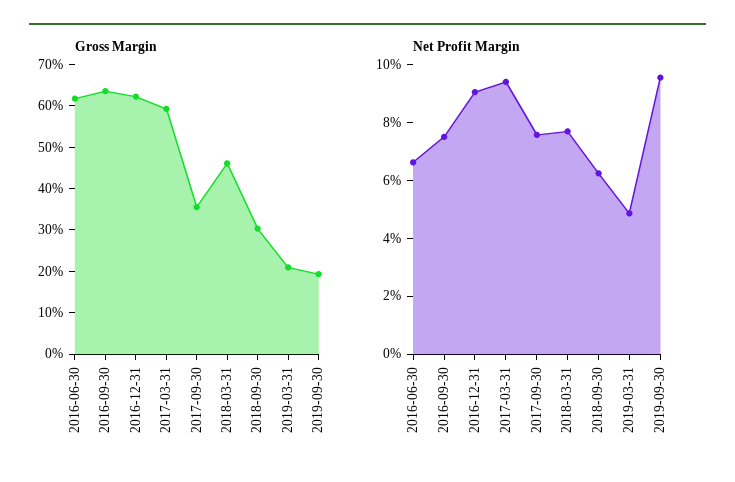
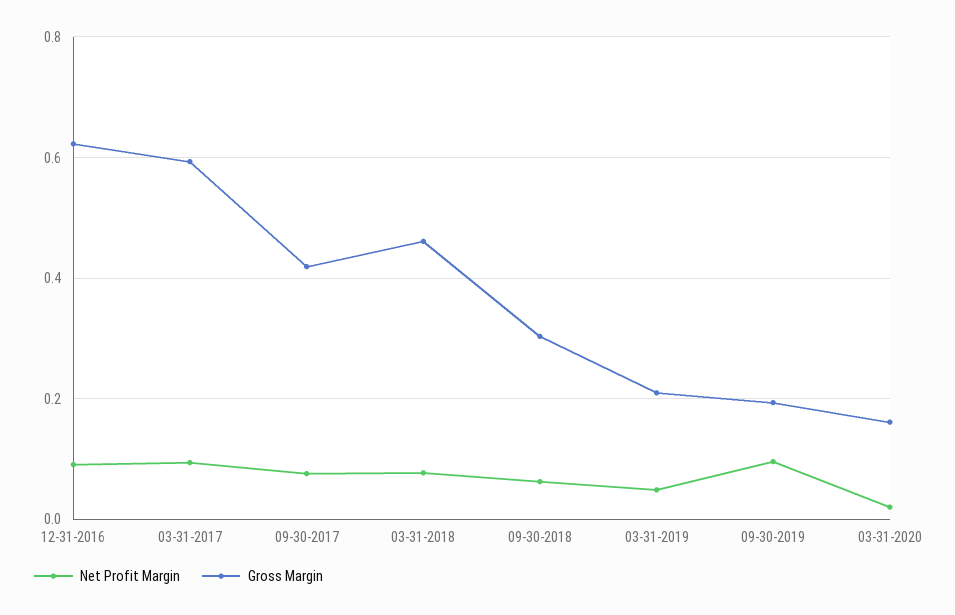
Gross Margin, 2016-06-30: 0.62 -> none
Gross Margin, 2016-09-30: 0.64 -> none
Gross Margin, 2017-09-30: 0.36 -> 0.42
Net Profit Margin, 2016-06-30: 0.065 -> none
Net Profit Margin, 2016-09-30: 0.075 -> none
Net Profit Margin, 03-31-2020: none -> 0.02
Gross Margin, 03-31-2020: none -> 0.16

